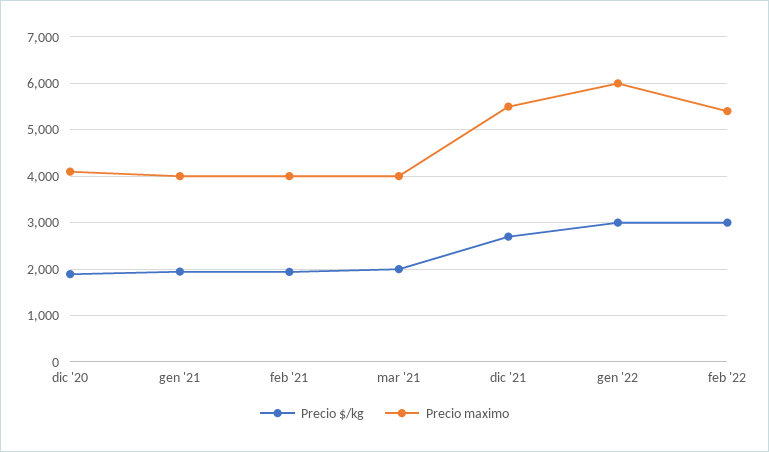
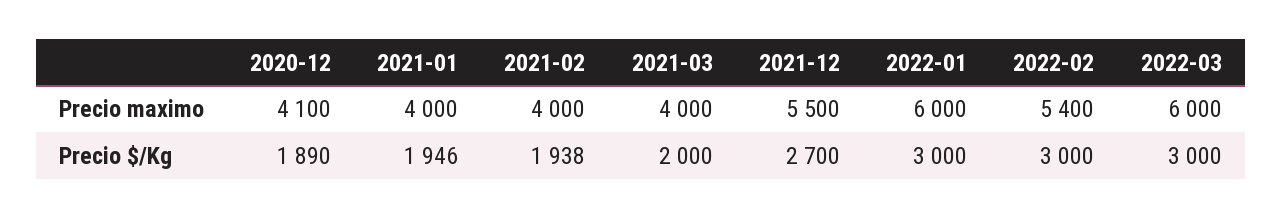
Precio maximo, 2022-03: none -> 6000
Precio $/kg, 2022-03: none -> 3000

